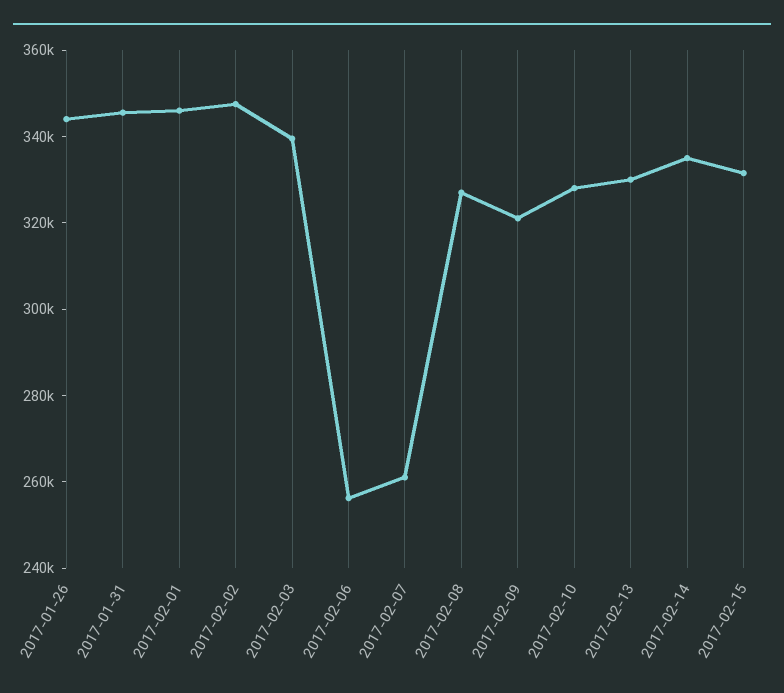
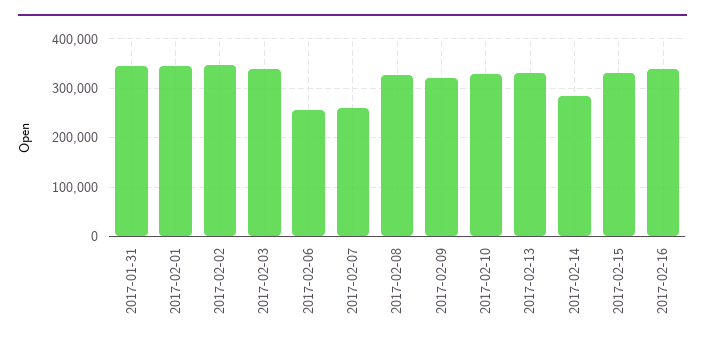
2017-01-26: 345000 -> none
2017-02-14: 335000 -> 280000
2017-02-16: none -> 340000

